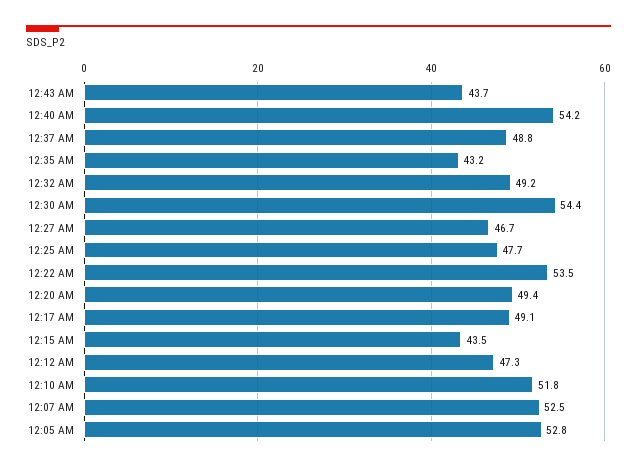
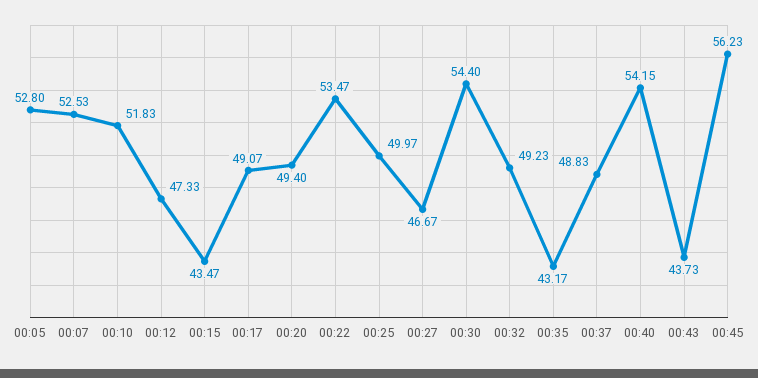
12:25 AM: 47.7 -> 49.97
00:45: none -> 56.23

